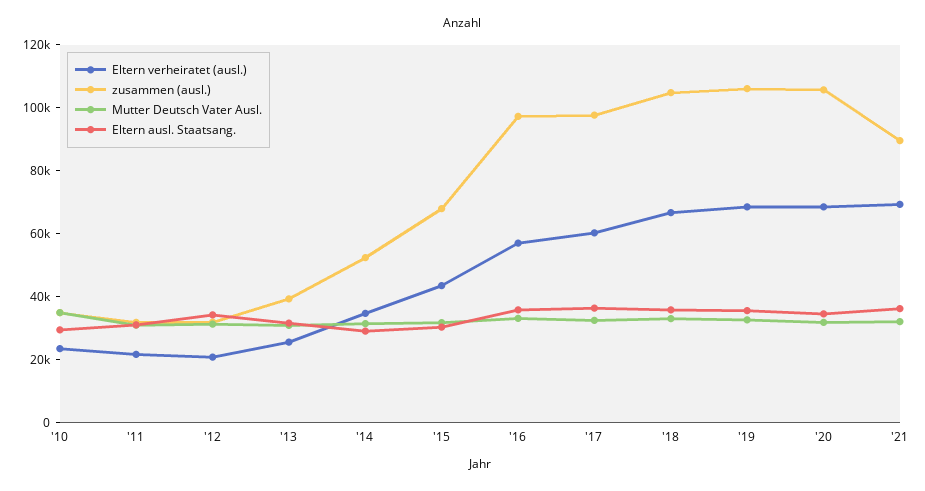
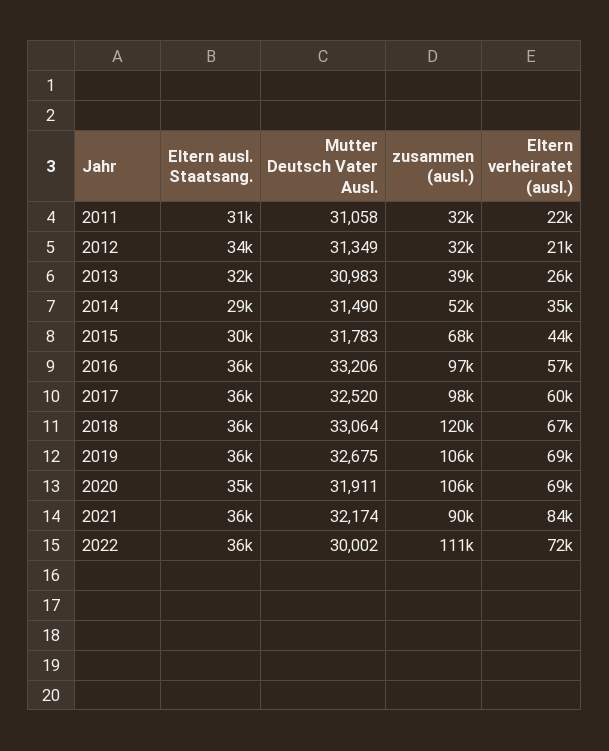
Eltern verheiratet (ausl.), '10: 25000 -> none
zusammen (ausl.), '10: 35000 -> none
Mutter Deutsch Vater Ausl., '10: 35000 -> none
Eltern ausl. Staatsang., '10: 30000 -> none
zusammen (ausl.), '18: 105000 -> 120000
Eltern verheiratet (ausl.), '21: 70000 -> 84000
Eltern ausl. Staatsang., 2022: none -> 36000
Mutter Deutsch Vater Ausl., 2022: none -> 30002
zusammen (ausl.), 2022: none -> 111000
Eltern verheiratet (ausl.), 2022: none -> 72000

